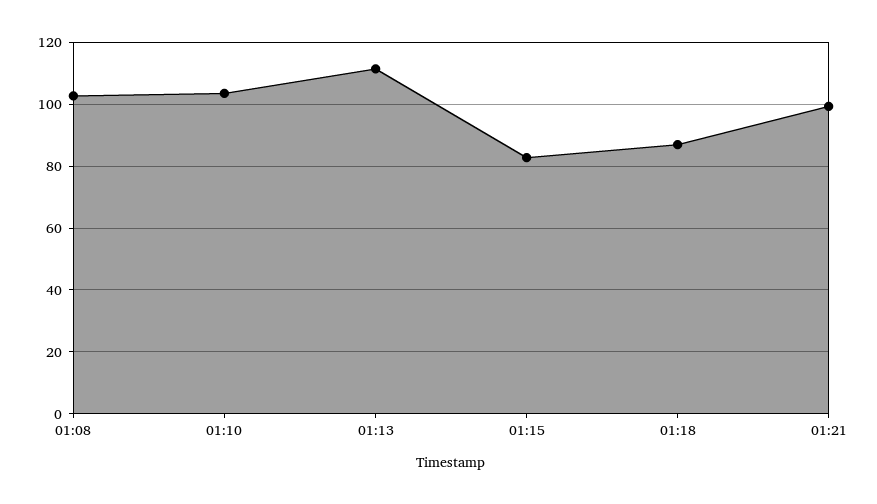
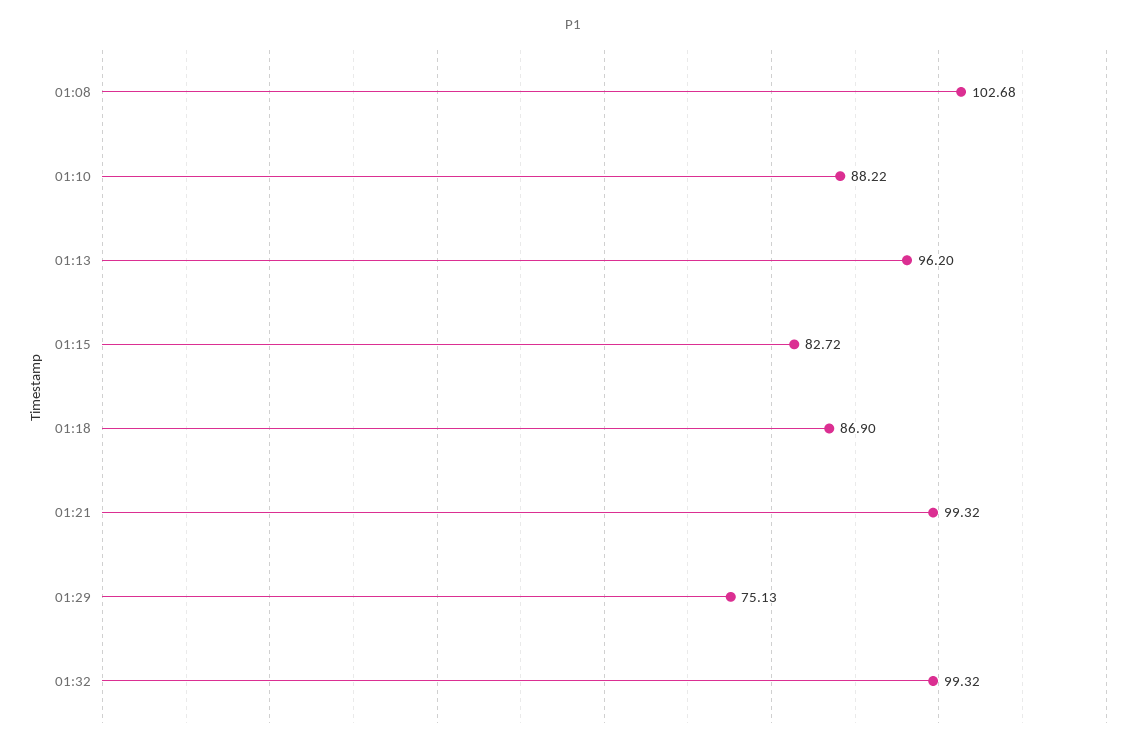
01:10: 104 -> 88.22
01:13: 112 -> 96.2
01:29: none -> 75.13
01:32: none -> 99.32

